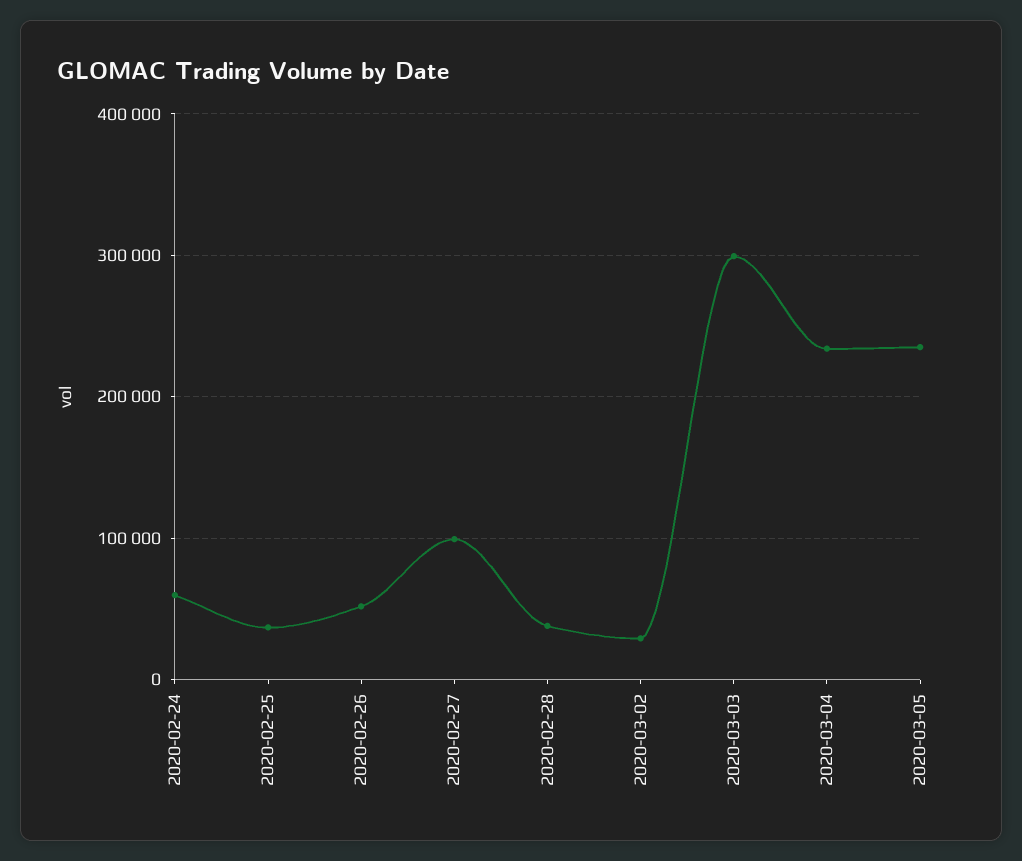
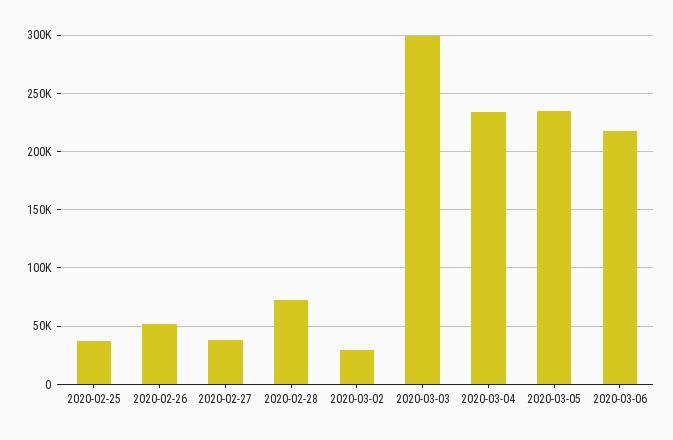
2020-02-24: 60000 -> none
2020-02-27: 100000 -> 40000
2020-02-28: 40000 -> 70000
2020-03-06: none -> 220000

